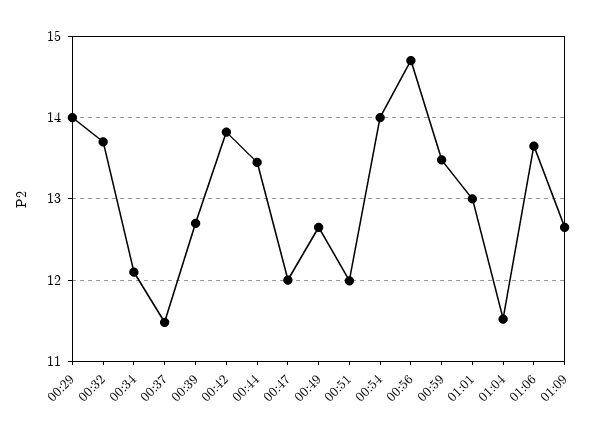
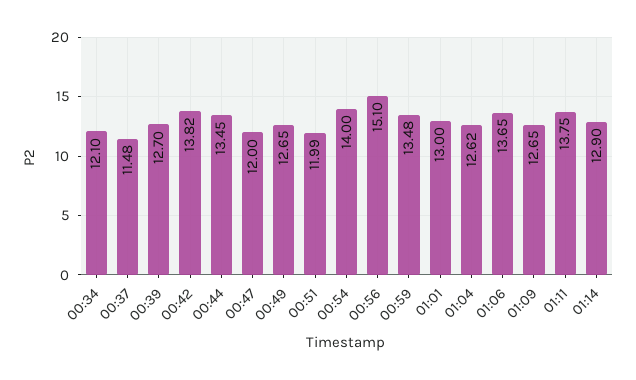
00:29: 14 -> none
00:32: 13.7 -> none
00:56: 14.7 -> 15.1
01:04: 11.5 -> 12.62
01:11: none -> 13.75
01:14: none -> 12.9

